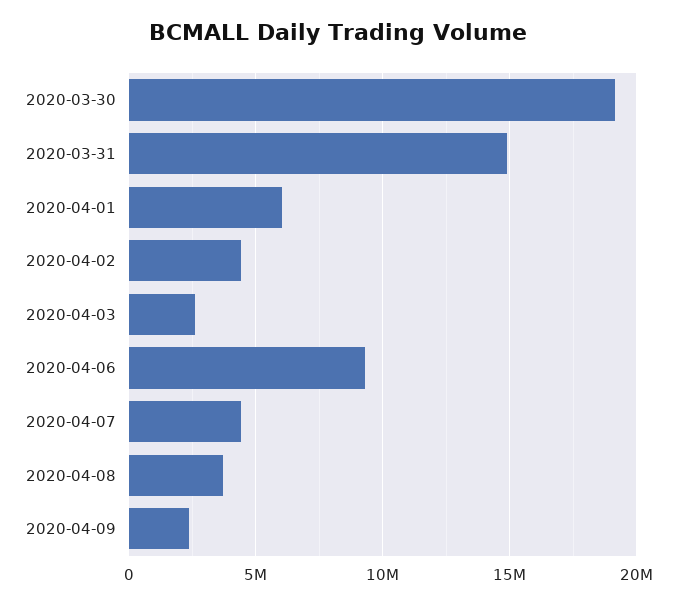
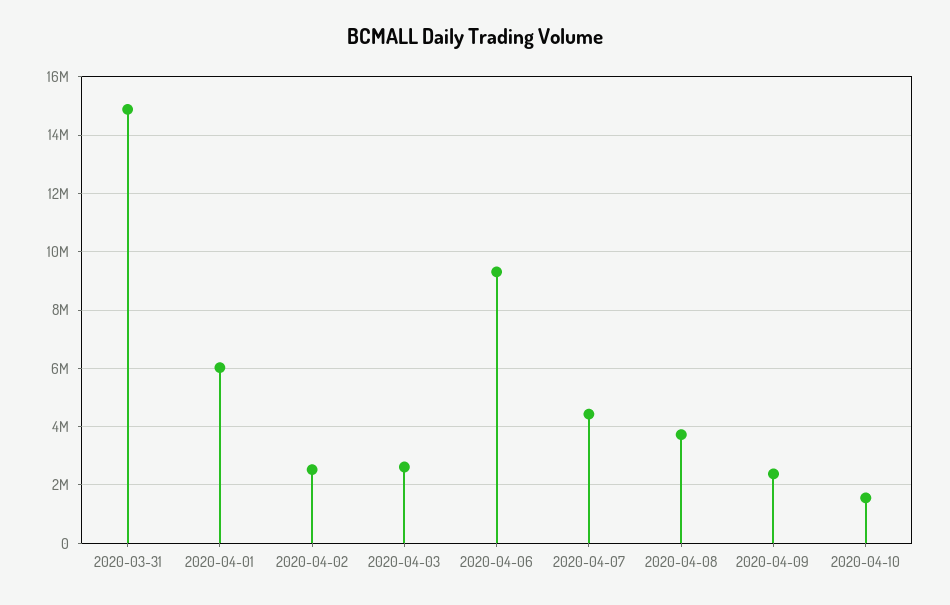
2020-03-30: 19000000 -> none
2020-04-02: 4500000 -> 2500000
2020-04-10: none -> 1500000

